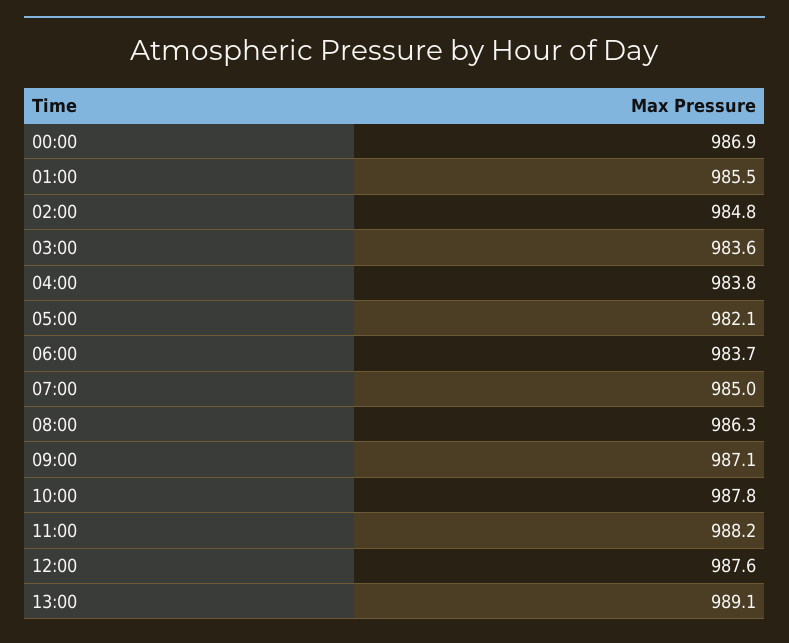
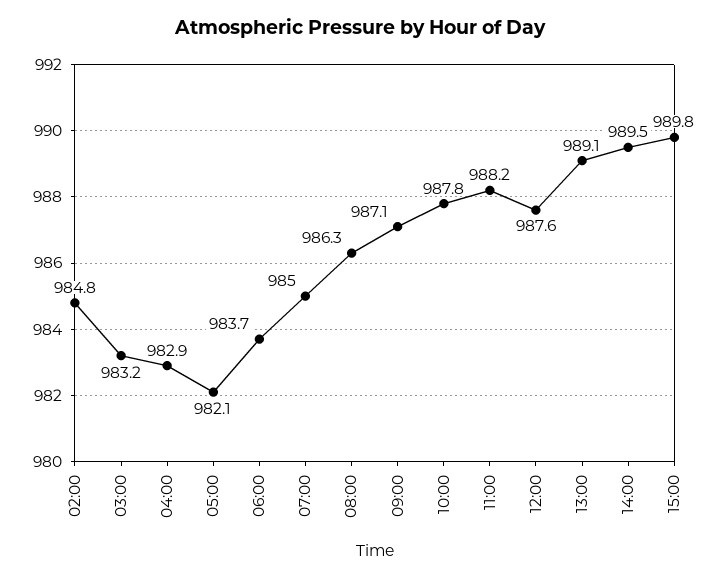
00:00: 986.9 -> none
01:00: 985.5 -> none
03:00: 983.6 -> 983.2
04:00: 983.8 -> 982.9
14:00: none -> 989.5
15:00: none -> 989.8

